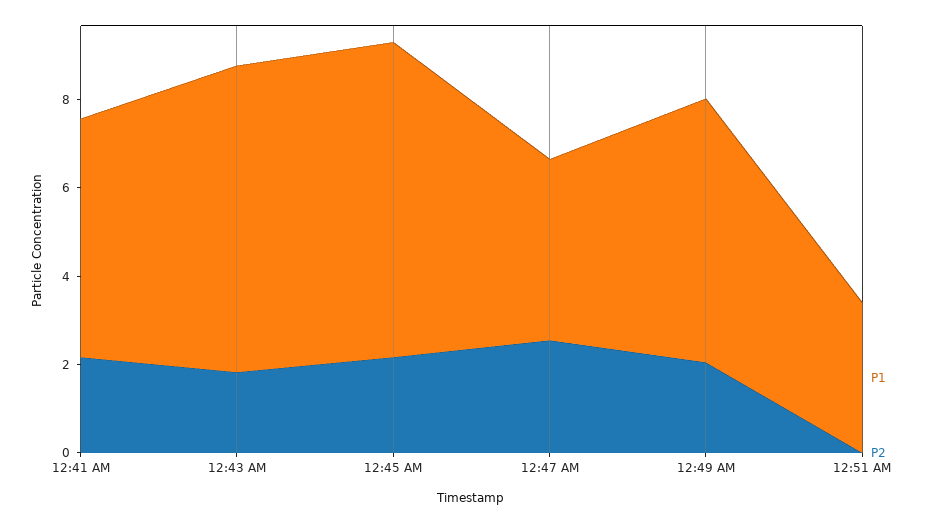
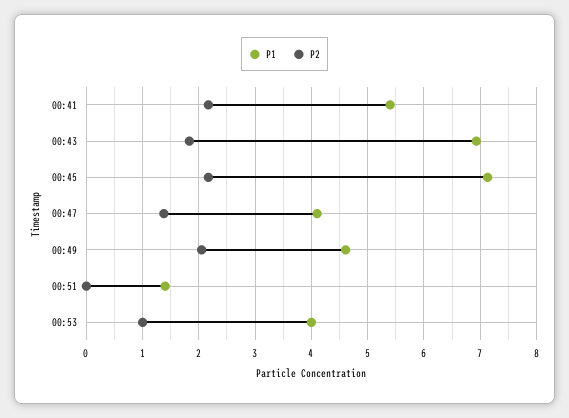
P2, 12:47 AM: 2.5 -> 1.4
P1, 12:49 AM: 6 -> 4.6
P1, 12:51 AM: 3.5 -> 1.4
P1, 00:53: none -> 4
P2, 00:53: none -> 1

